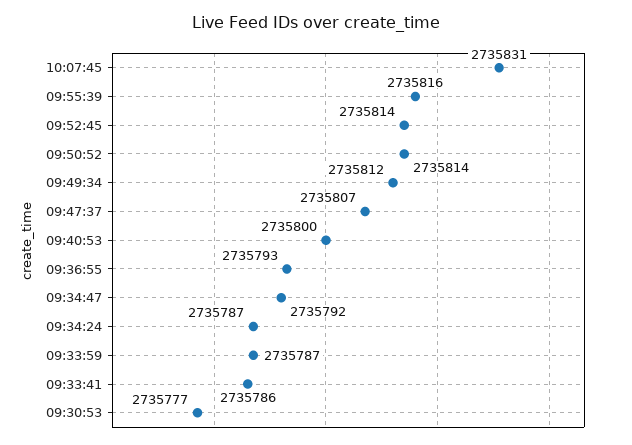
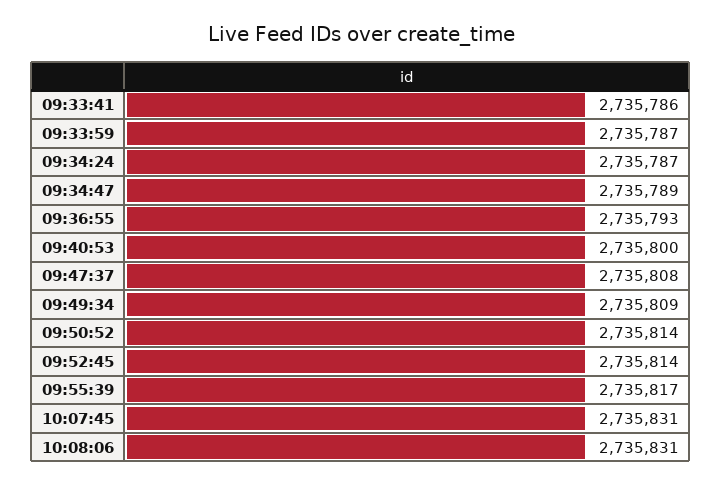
09:55:39: 2735816 -> 2735817
09:49:34: 2735812 -> 2735809
09:47:37: 2735807 -> 2735808
09:34:47: 2735792 -> 2735789
09:30:53: 2735777 -> none
10:08:06: none -> 2735831

